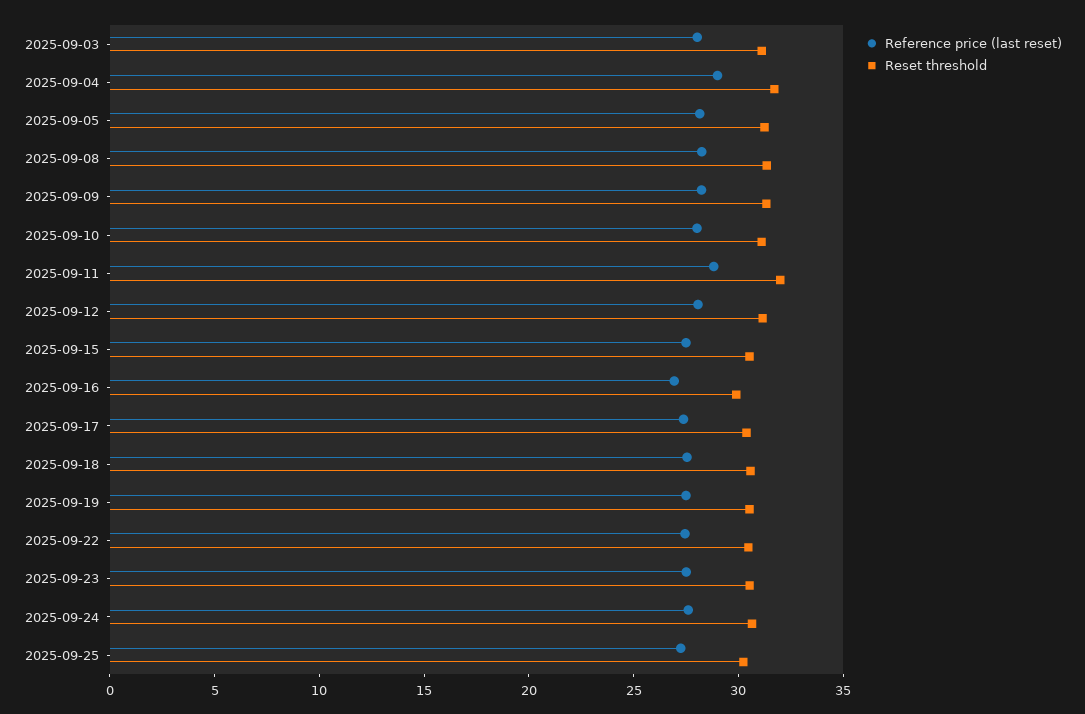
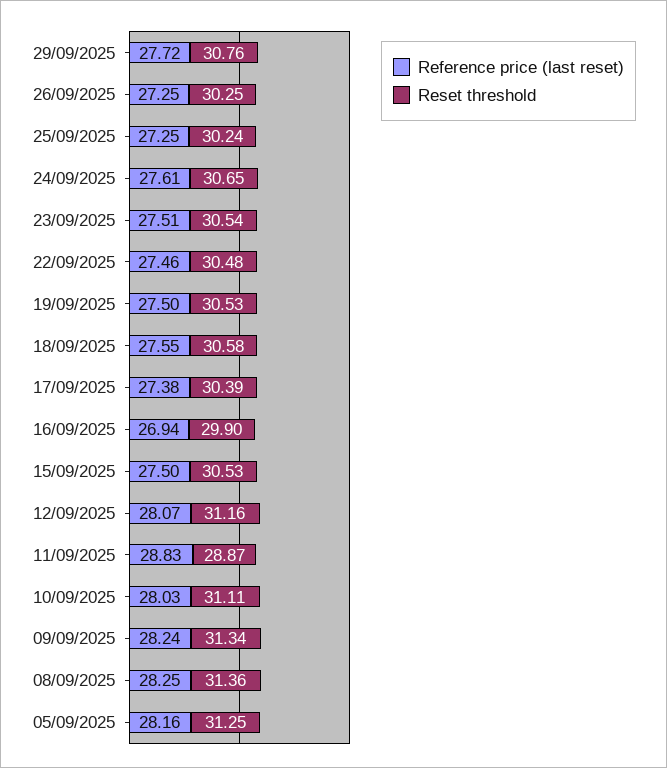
Reference price (last reset), 2025-09-03: 28 -> none
Reset threshold, 2025-09-03: 31 -> none
Reference price (last reset), 2025-09-04: 29 -> none
Reset threshold, 2025-09-04: 32 -> none
Reset threshold, 2025-09-11: 32 -> 28.87
Reference price (last reset), 29/09/2025: none -> 27.72
Reset threshold, 29/09/2025: none -> 30.76
Reference price (last reset), 26/09/2025: none -> 27.25
Reset threshold, 26/09/2025: none -> 30.25

